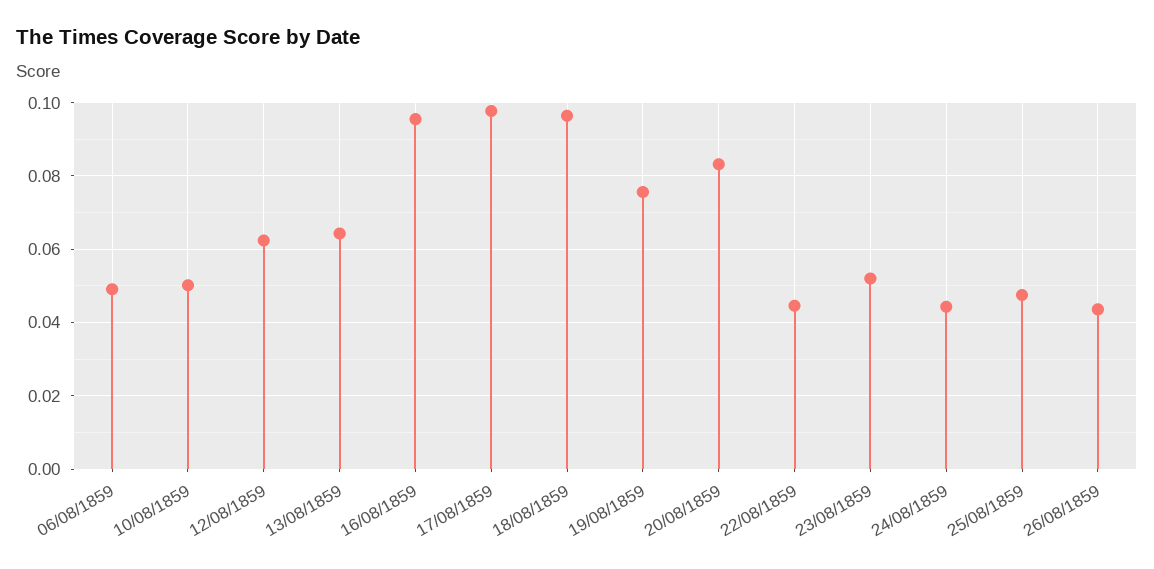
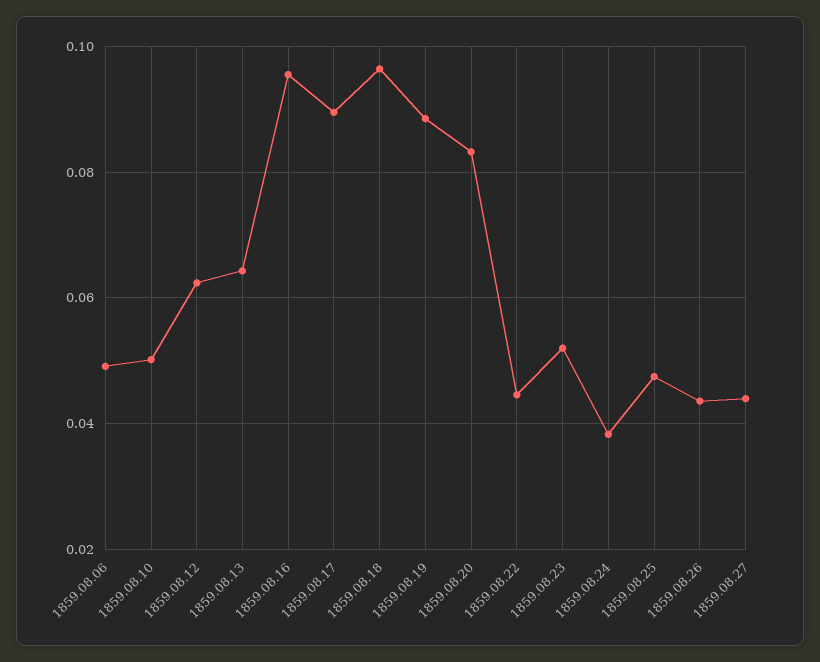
17/08/1859: 0.098 -> 0.09
19/08/1859: 0.076 -> 0.088
24/08/1859: 0.044 -> 0.038
1859.08.27: none -> 0.044

